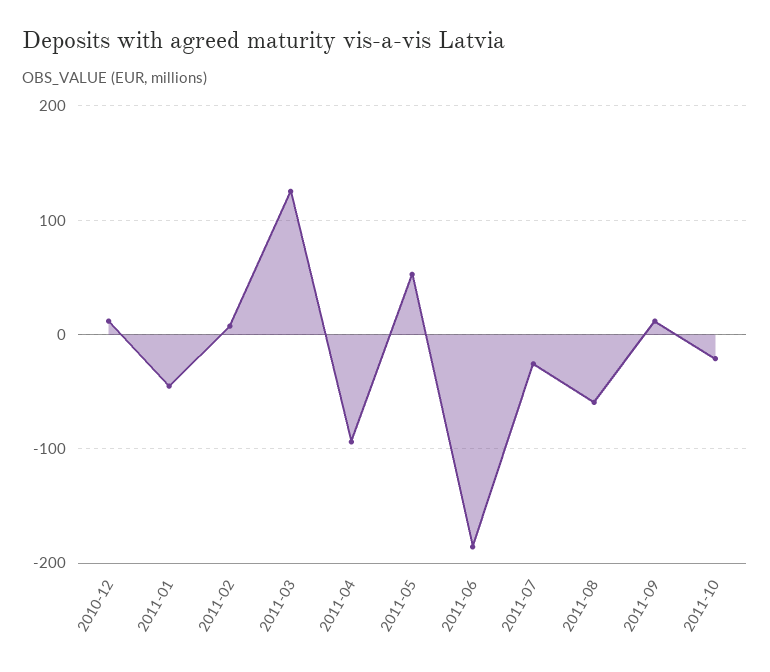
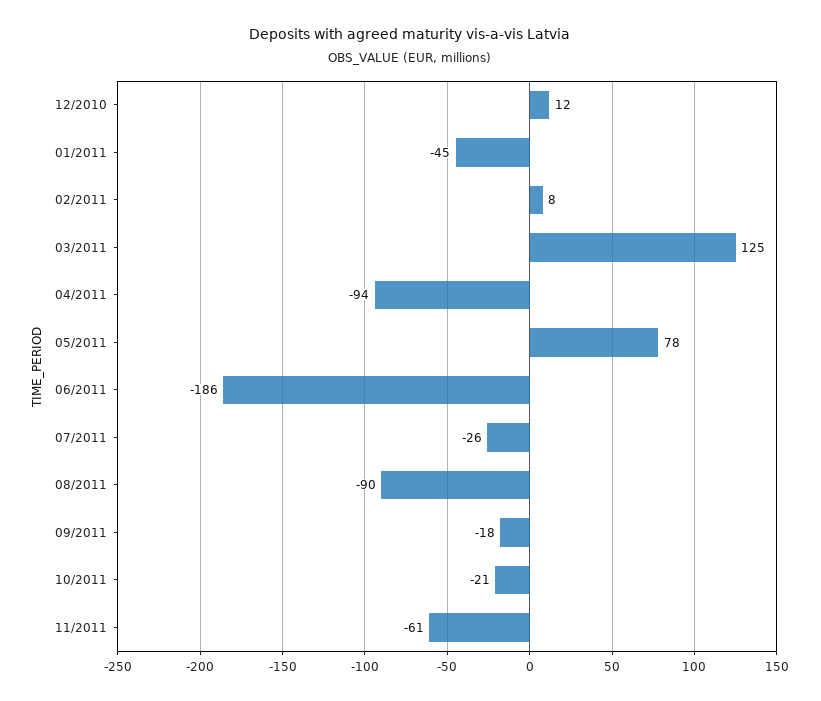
2011-05: 50 -> 78
2011-08: -60 -> -90
2011-09: 10 -> -18
11/2011: none -> -61

